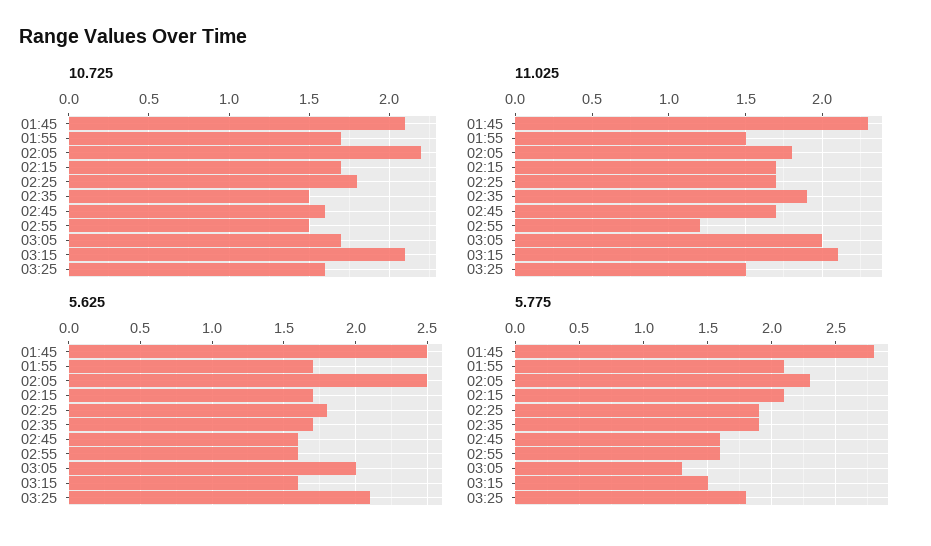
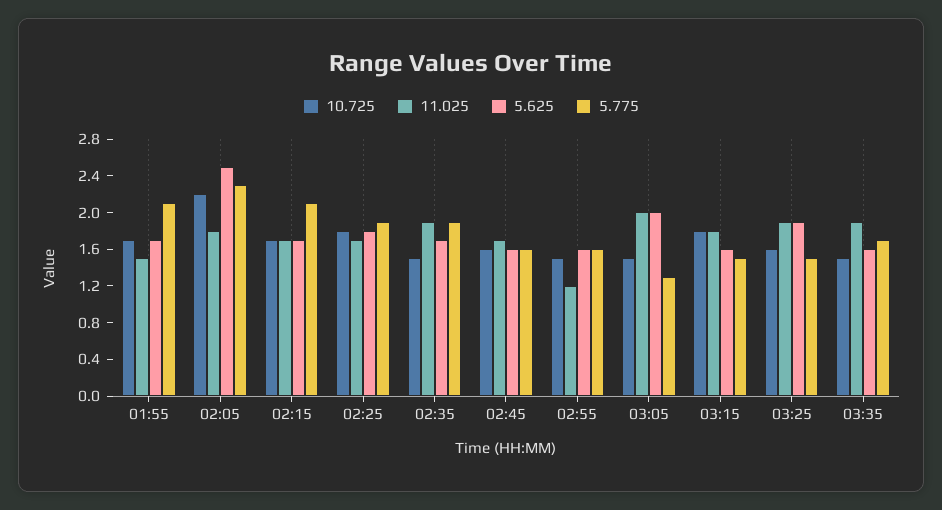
10.725, 01:45: 2.1 -> none
10.725, 03:05: 1.7 -> 1.5
10.725, 03:15: 2.1 -> 1.8
11.025, 01:45: 2.3 -> none
11.025, 03:15: 2.1 -> 1.8
11.025, 03:25: 1.5 -> 1.9
5.625, 01:45: 2.5 -> none
5.625, 03:25: 2.1 -> 1.9
5.775, 01:45: 2.8 -> none
5.775, 03:25: 1.8 -> 1.5
10.725, 03:35: none -> 1.5
11.025, 03:35: none -> 1.9
5.625, 03:35: none -> 1.6
5.775, 03:35: none -> 1.7

